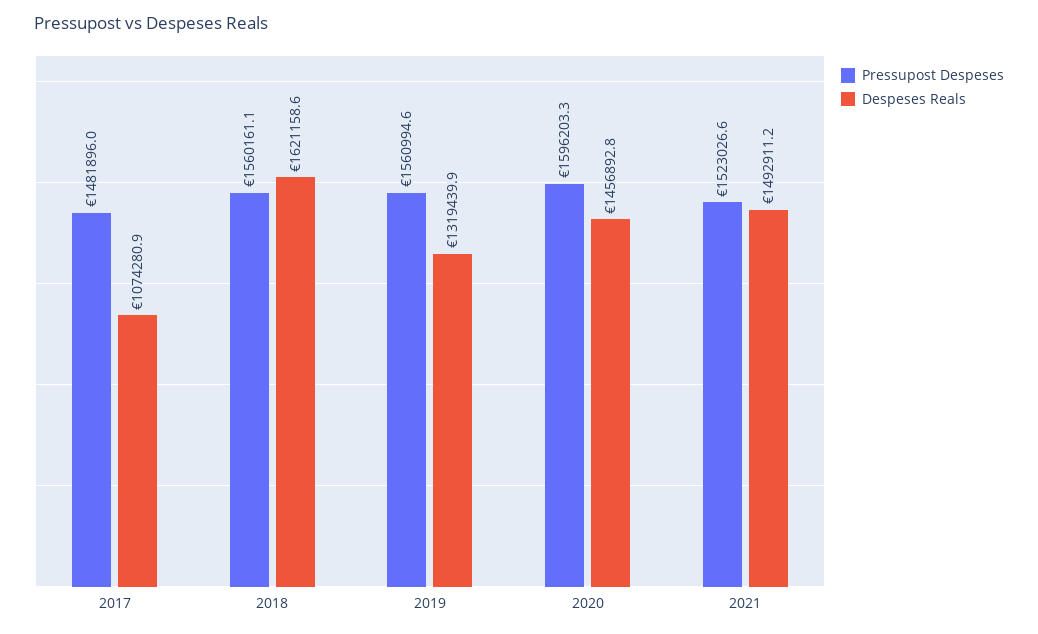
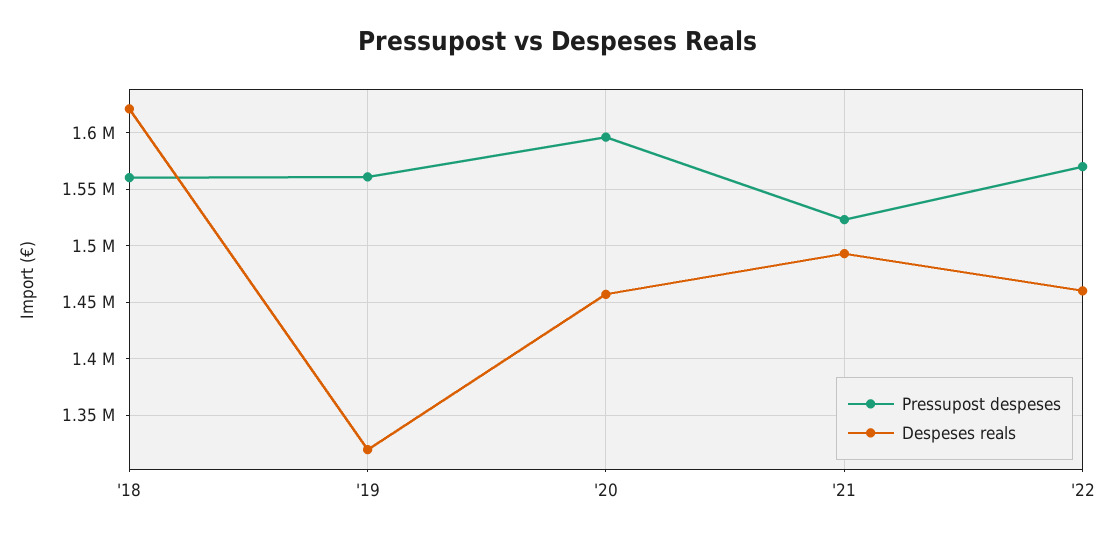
Pressupost Despeses, 2017: 1481896 -> none
Despeses Reals, 2017: 1074280.9 -> none
Pressupost Despeses, '22: none -> 1570000
Despeses Reals, '22: none -> 1460000

